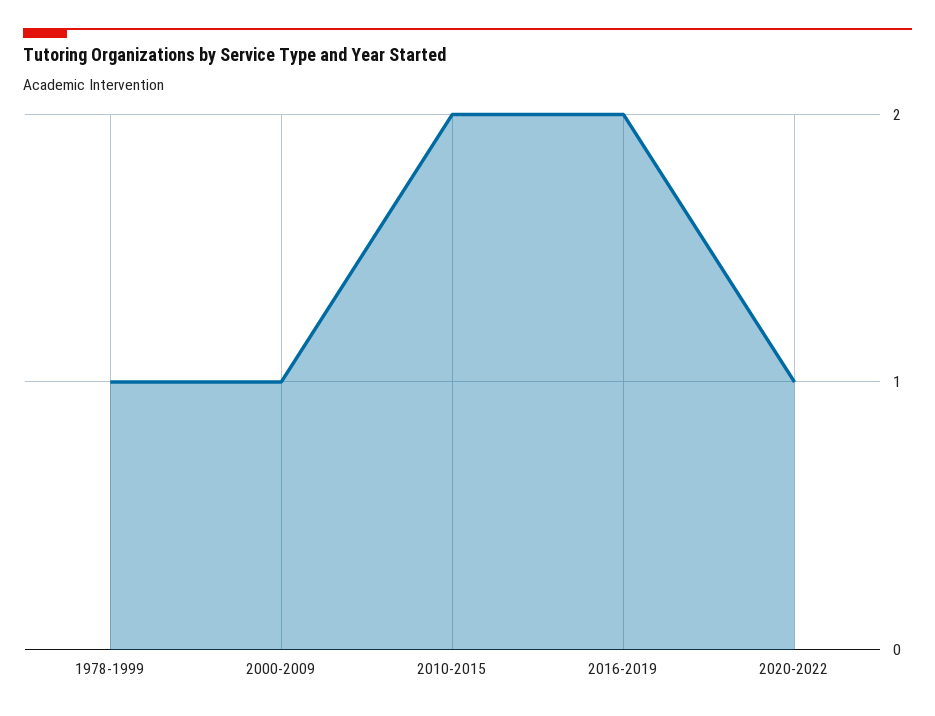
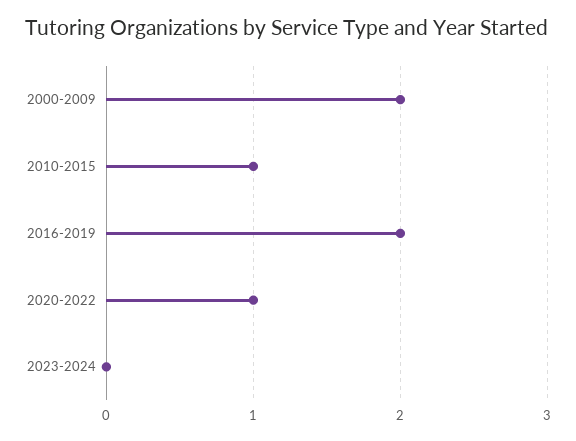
1978-1999: 1 -> none
2000-2009: 1 -> 2
2010-2015: 2 -> 1
2023-2024: none -> 0

